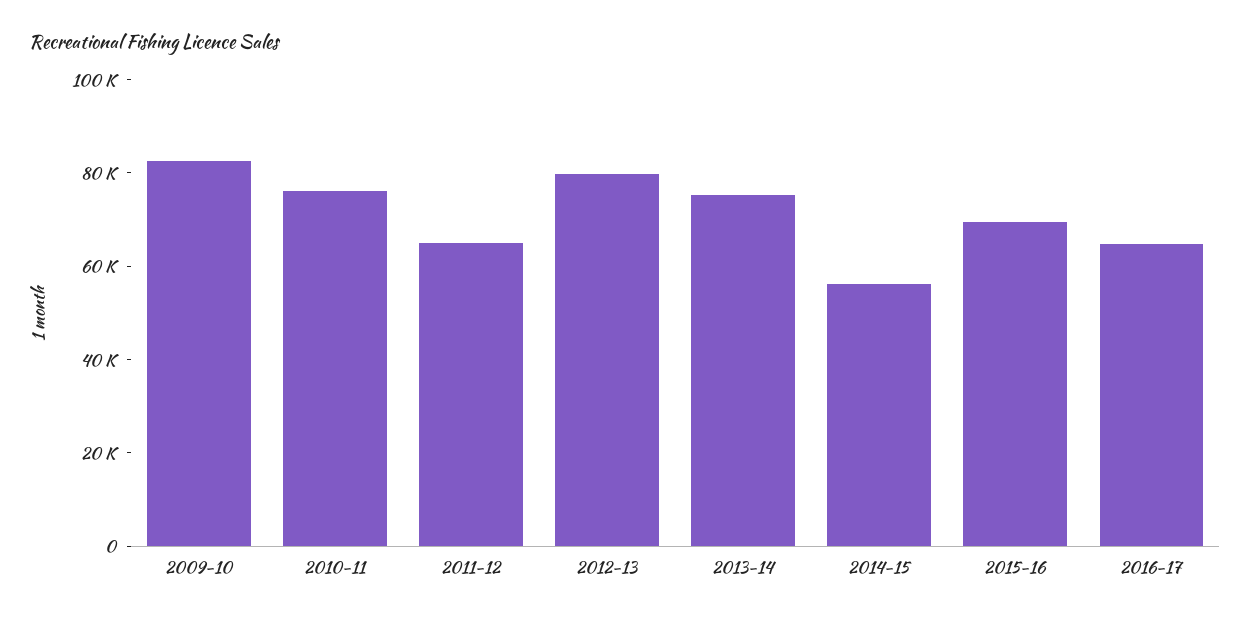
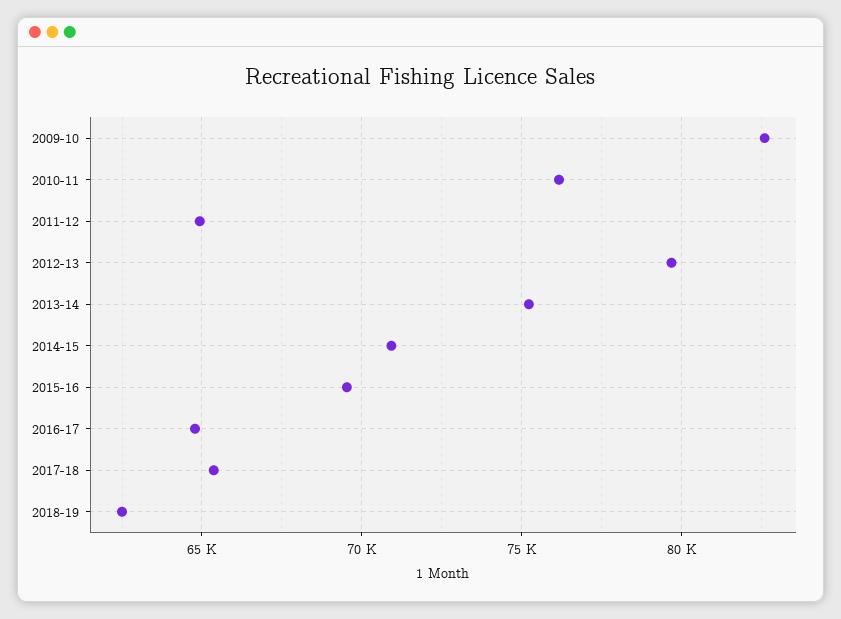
2014-15: 55000 -> 71000
2017-18: none -> 65500
2018-19: none -> 62500

